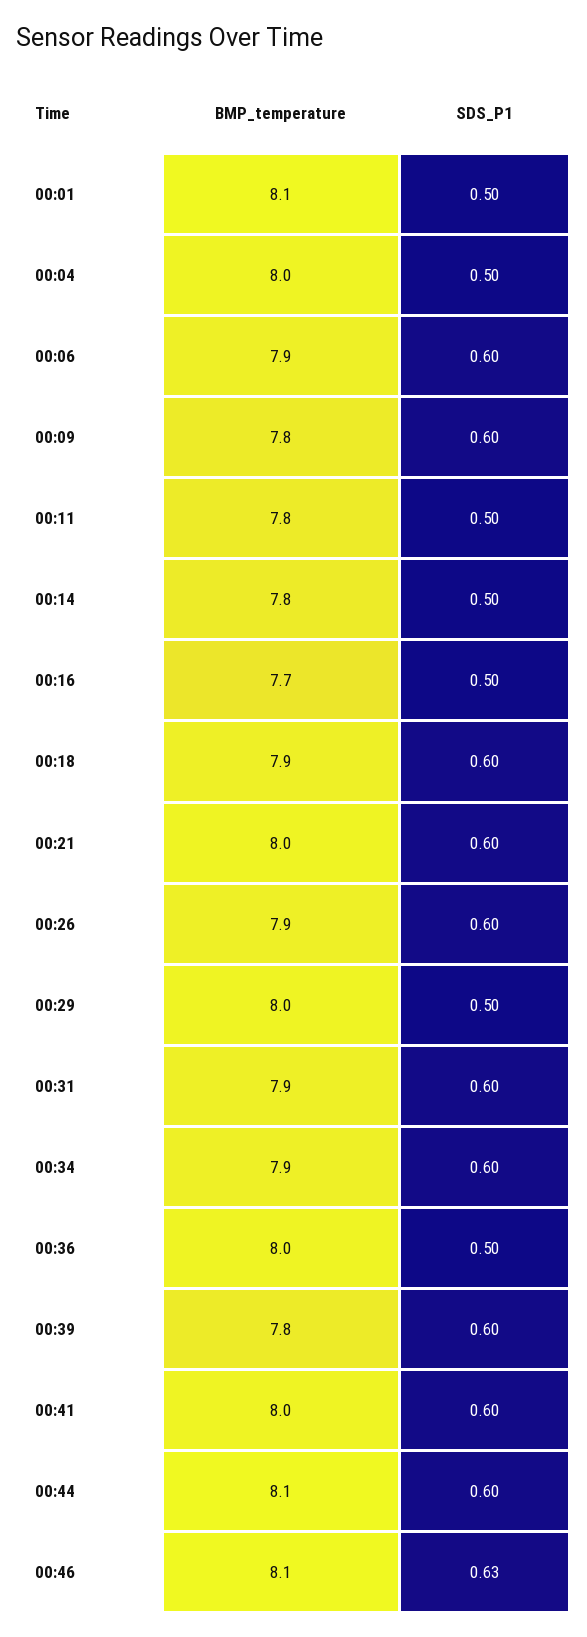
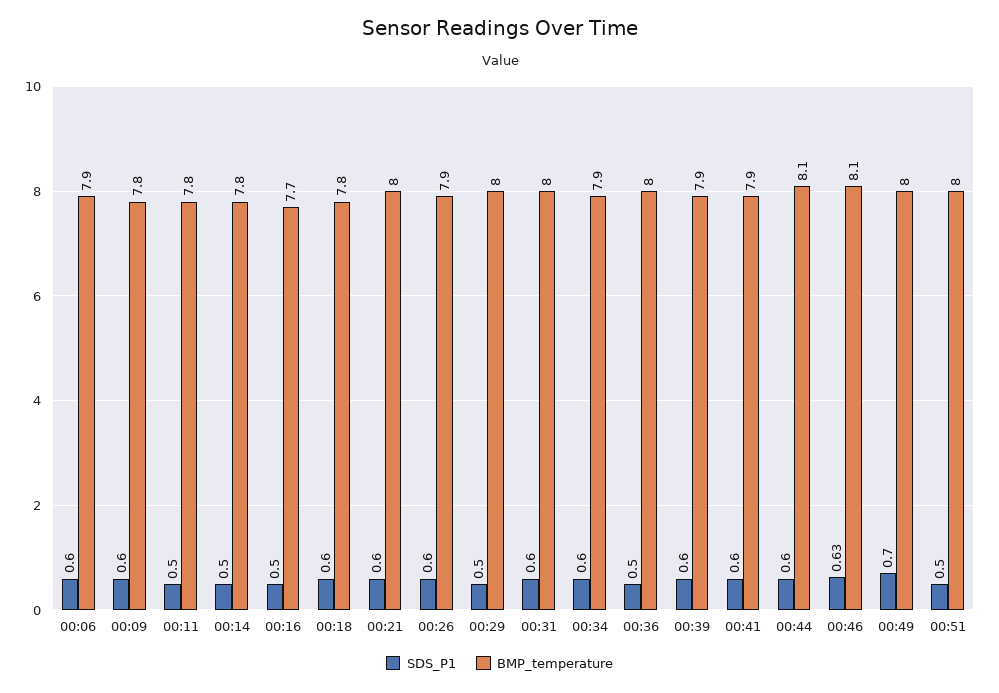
BMP_temperature, 00:01: 8.1 -> none
SDS_P1, 00:01: 0.5 -> none
BMP_temperature, 00:04: 8 -> none
SDS_P1, 00:04: 0.5 -> none
BMP_temperature, 00:18: 7.9 -> 7.8
BMP_temperature, 00:31: 7.9 -> 8
BMP_temperature, 00:39: 7.8 -> 7.9
BMP_temperature, 00:41: 8 -> 7.9
SDS_P1, 00:49: none -> 0.7
BMP_temperature, 00:49: none -> 8
SDS_P1, 00:51: none -> 0.5
BMP_temperature, 00:51: none -> 8

